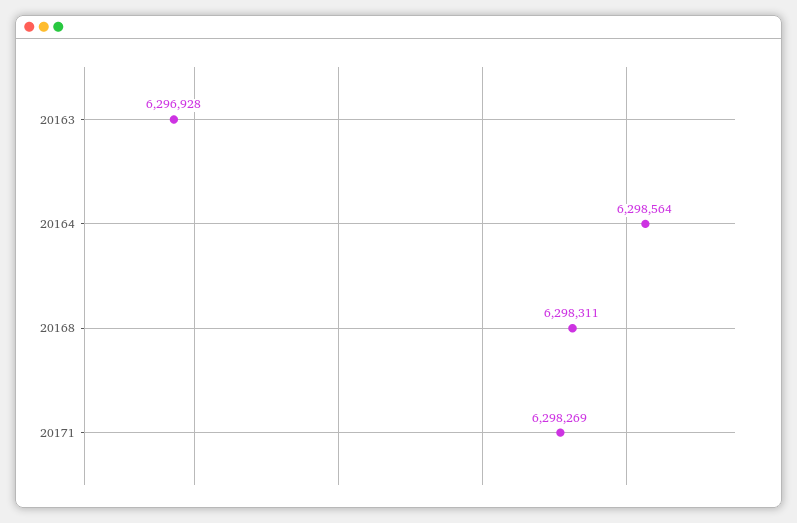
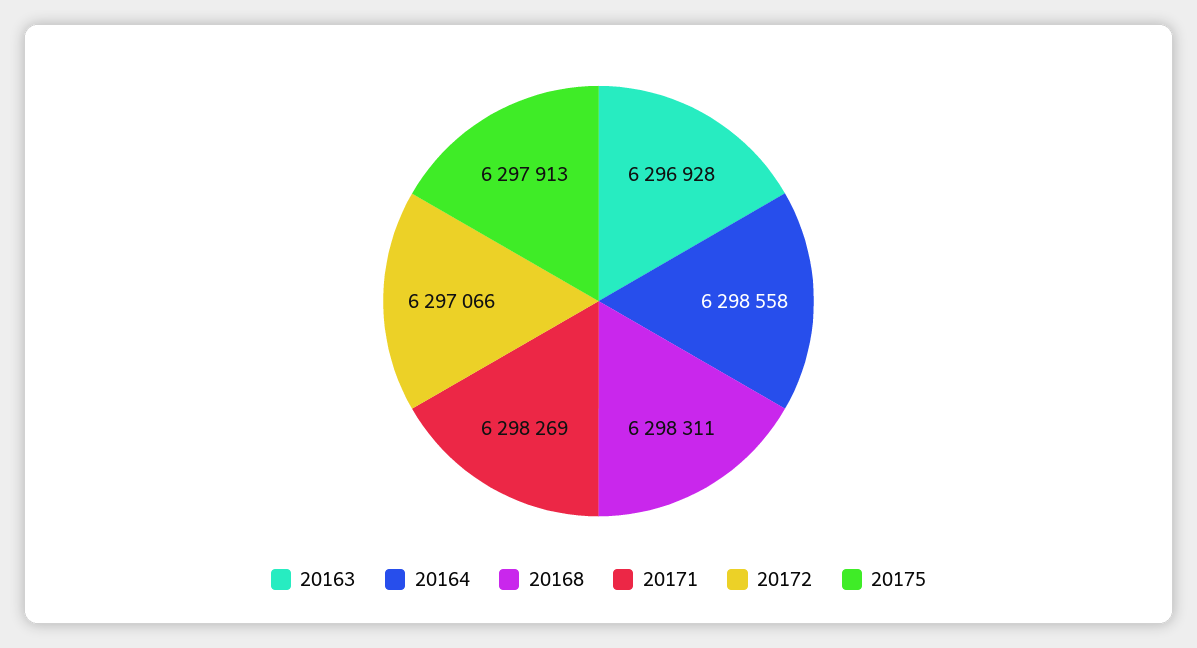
20164: 6298564 -> 6298558
20172: none -> 6297066
20175: none -> 6297913

